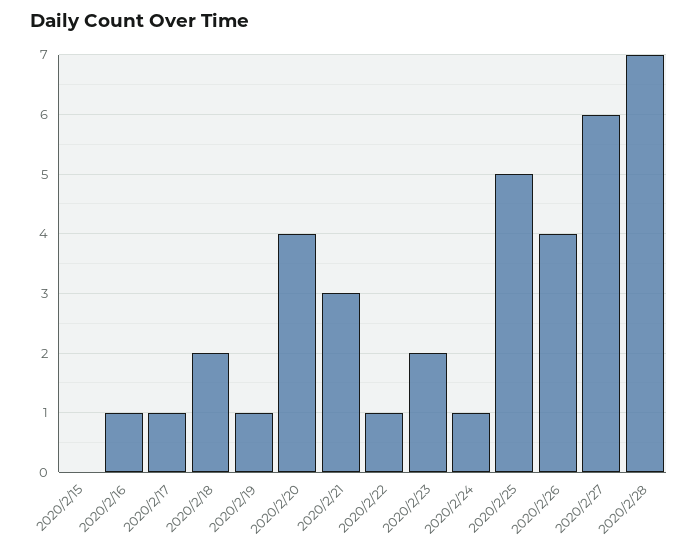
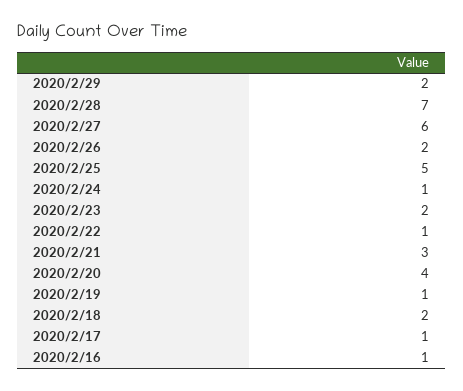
2020/2/15: 0 -> none
2020/2/26: 4 -> 2
2020/2/29: none -> 2

